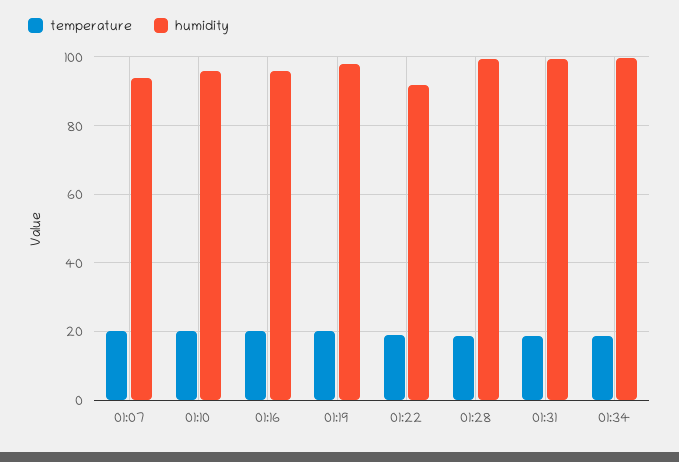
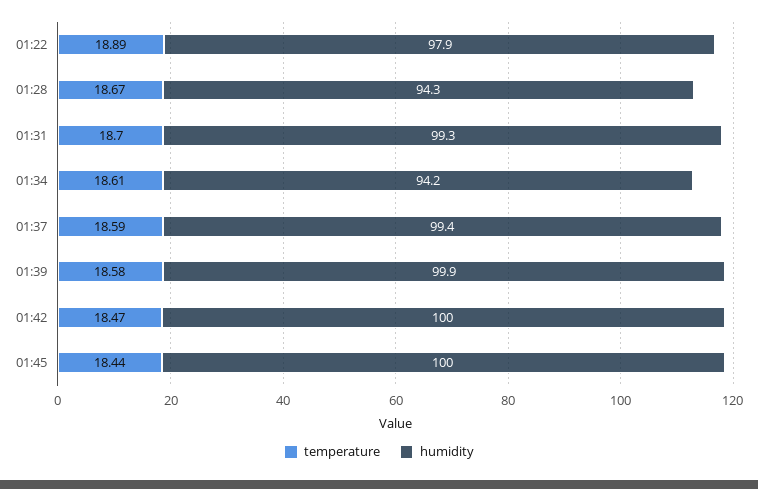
temperature, 01:07: 20 -> none
humidity, 01:07: 94 -> none
temperature, 01:10: 20 -> none
humidity, 01:10: 96 -> none
temperature, 01:16: 20 -> none
humidity, 01:16: 96 -> none
temperature, 01:19: 20 -> none
humidity, 01:19: 98 -> none
humidity, 01:22: 92 -> 97.9
humidity, 01:28: 100 -> 94.3
humidity, 01:34: 100 -> 94.2
temperature, 01:37: none -> 18.59
humidity, 01:37: none -> 99.4
temperature, 01:39: none -> 18.58
humidity, 01:39: none -> 99.9
temperature, 01:42: none -> 18.47
humidity, 01:42: none -> 100
temperature, 01:45: none -> 18.44
humidity, 01:45: none -> 100

